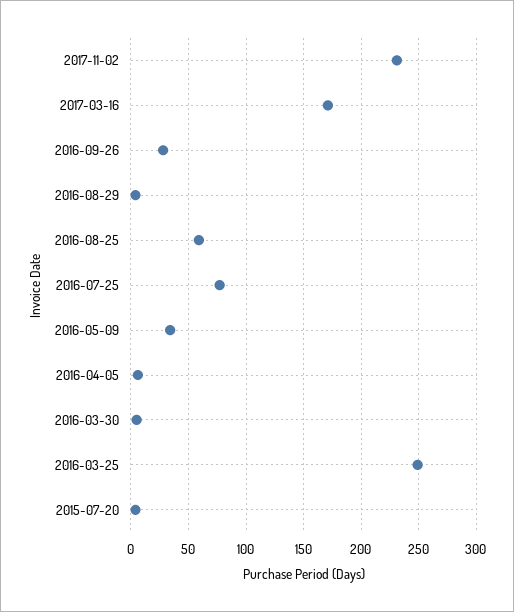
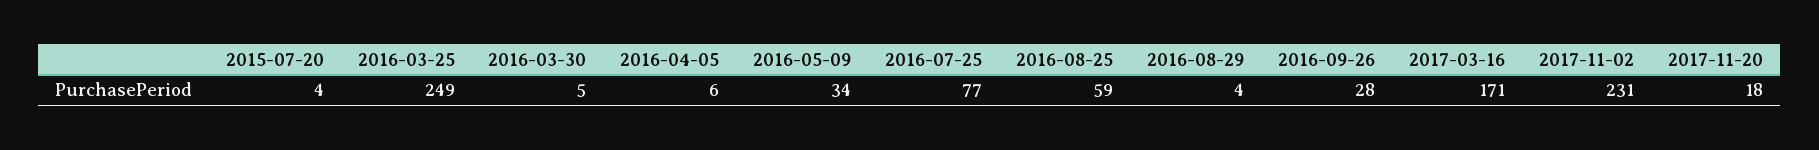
2017-11-20: none -> 18

